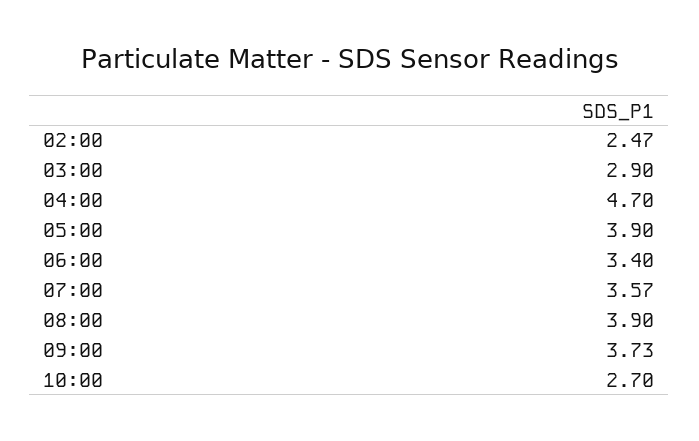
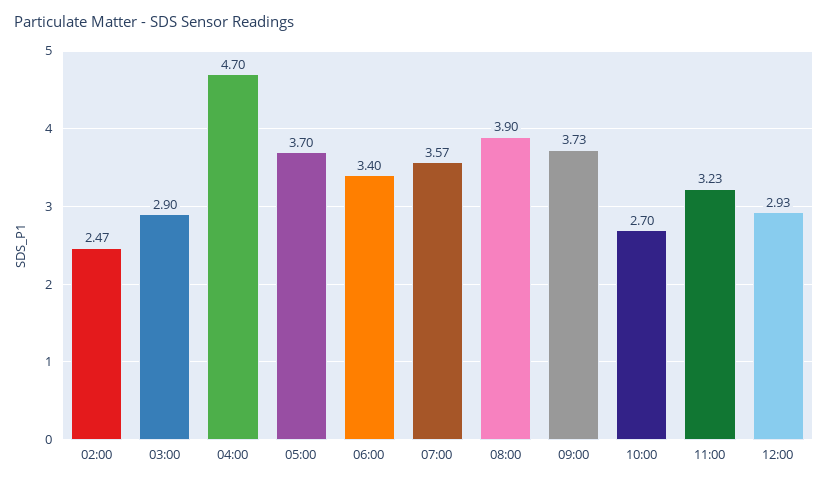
05:00: 3.9 -> 3.7
11:00: none -> 3.23
12:00: none -> 2.93

